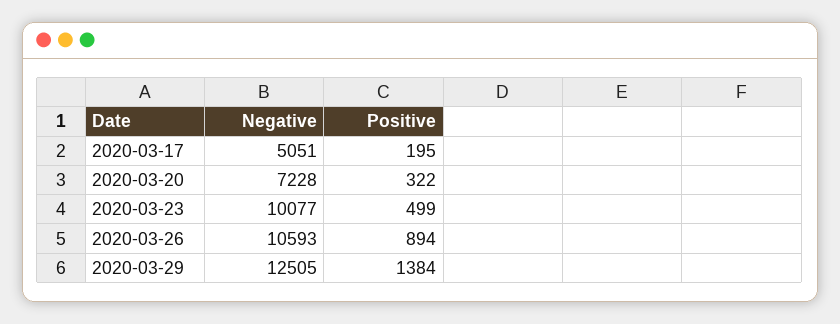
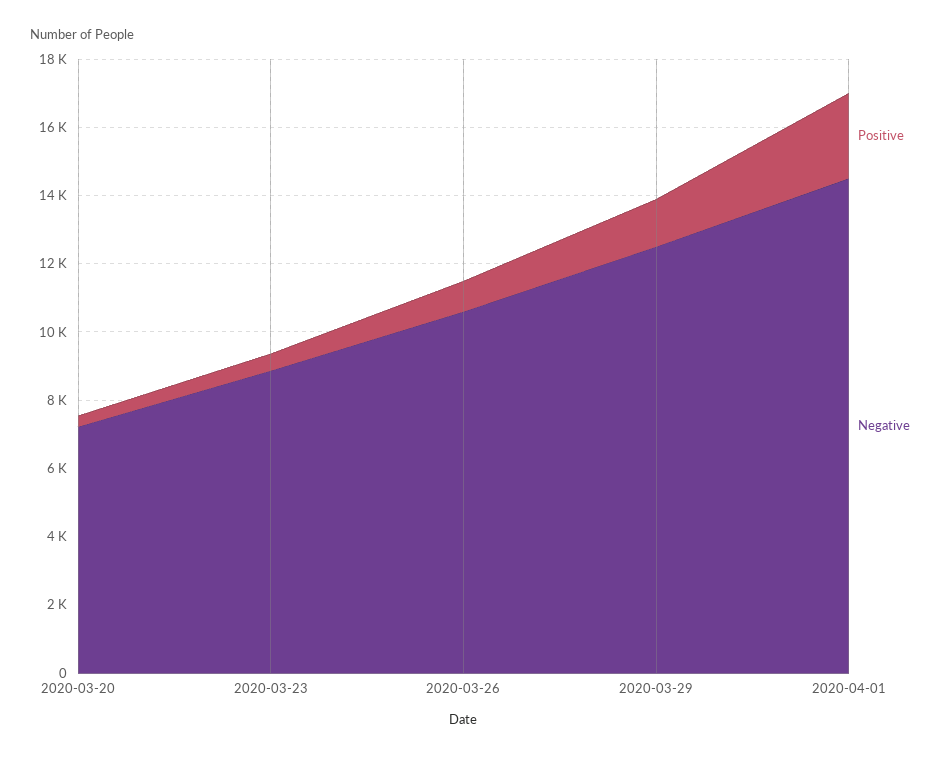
Negative, 2020-03-17: 5051 -> none
Positive, 2020-03-17: 195 -> none
Negative, 2020-03-23: 10077 -> 9000
Positive, 2020-04-01: none -> 2500
Negative, 2020-04-01: none -> 14500

